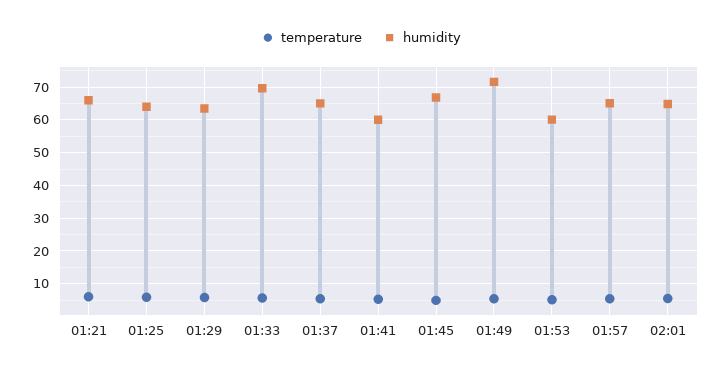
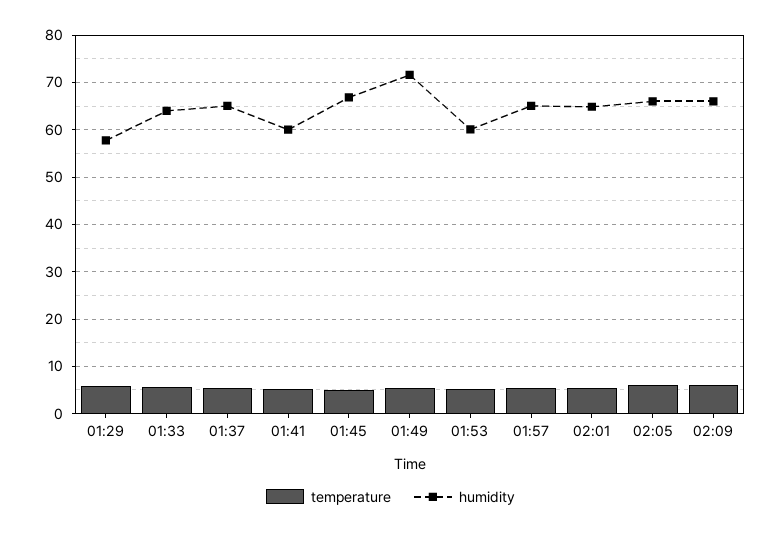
temperature, 01:21: 6 -> none
humidity, 01:21: 66 -> none
temperature, 01:25: 6 -> none
humidity, 01:25: 64 -> none
humidity, 01:29: 64 -> 58
humidity, 01:33: 70 -> 64
temperature, 02:05: none -> 6
humidity, 02:05: none -> 66
temperature, 02:09: none -> 6
humidity, 02:09: none -> 66

